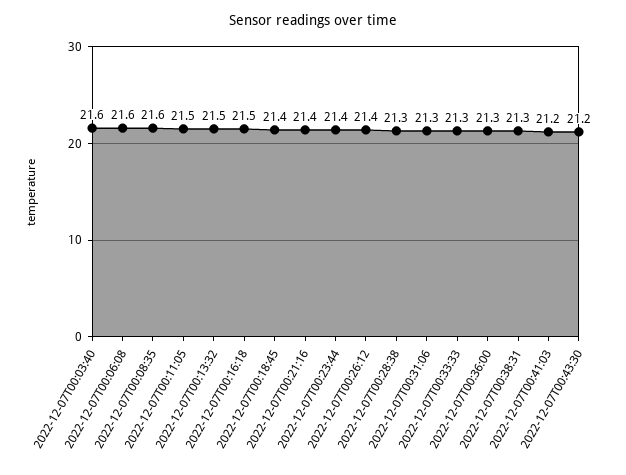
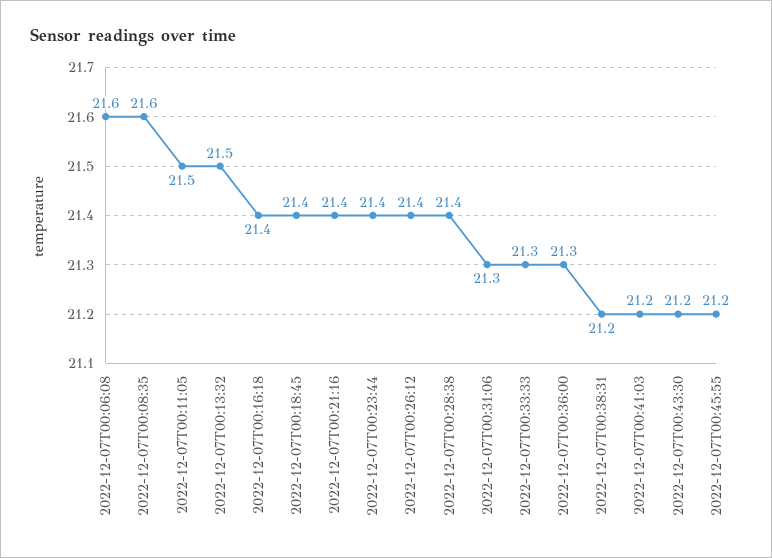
2022-12-07T00:03:40: 21.6 -> none
2022-12-07T00:16:18: 21.5 -> 21.4
2022-12-07T00:28:38: 21.3 -> 21.4
2022-12-07T00:38:31: 21.3 -> 21.2
2022-12-07T00:45:55: none -> 21.2

